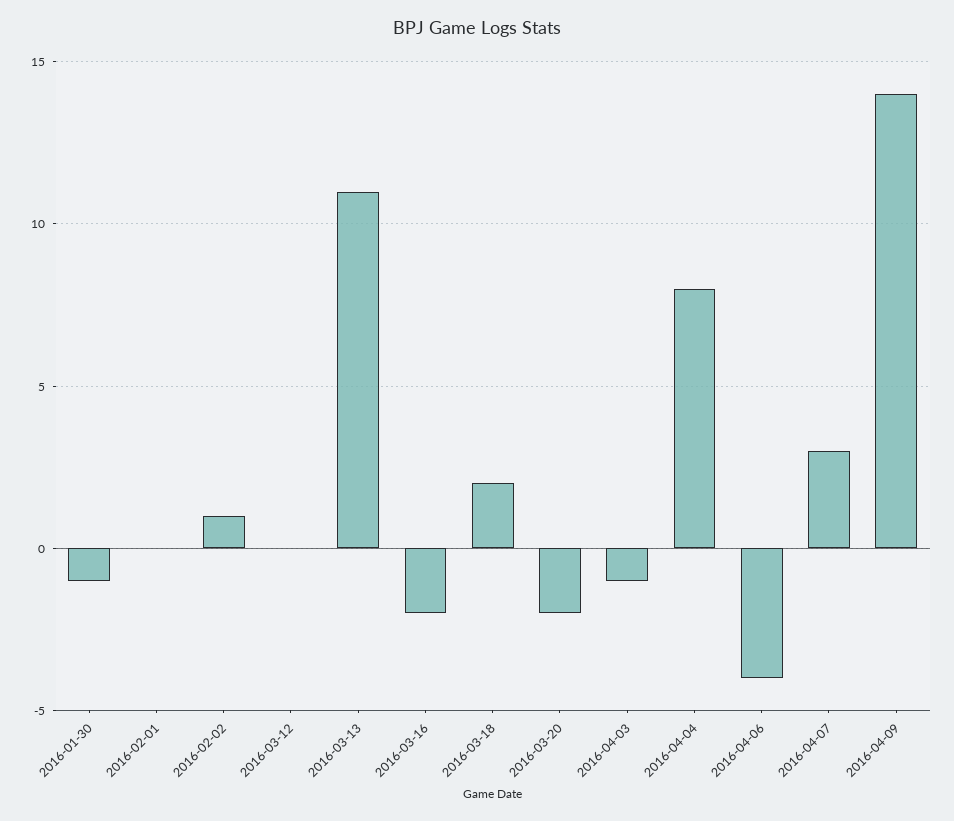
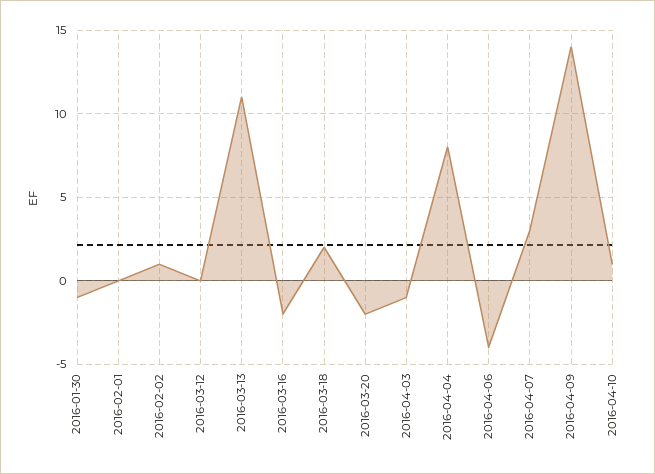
2016-04-10: none -> 1

